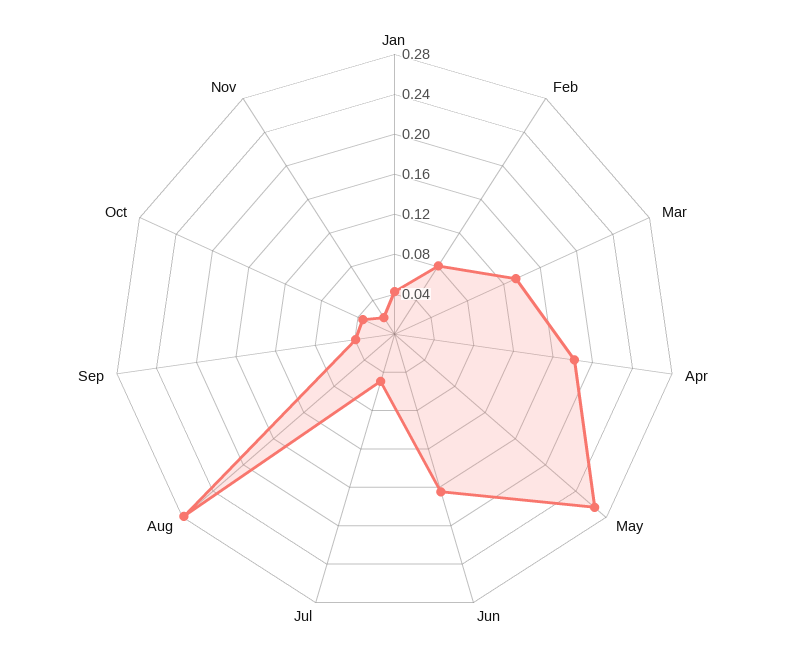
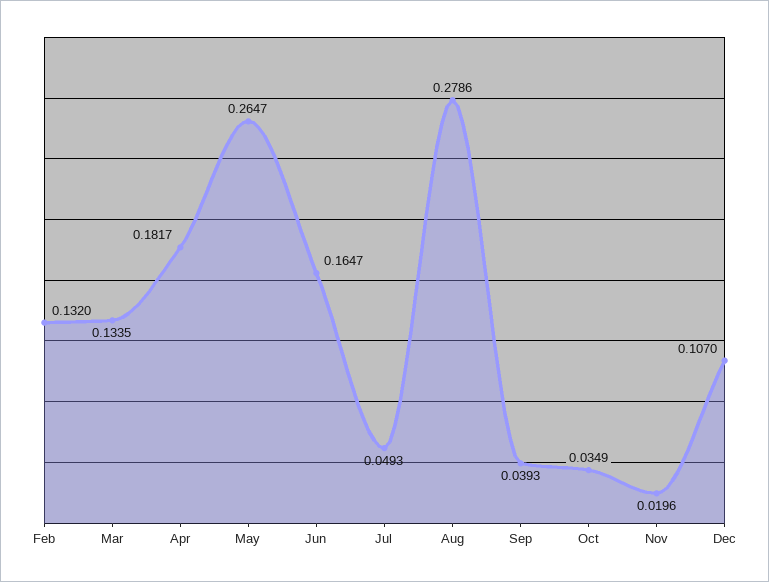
Jan: 0.04 -> none
Feb: 0.08 -> 0.132
Dec: none -> 0.107

